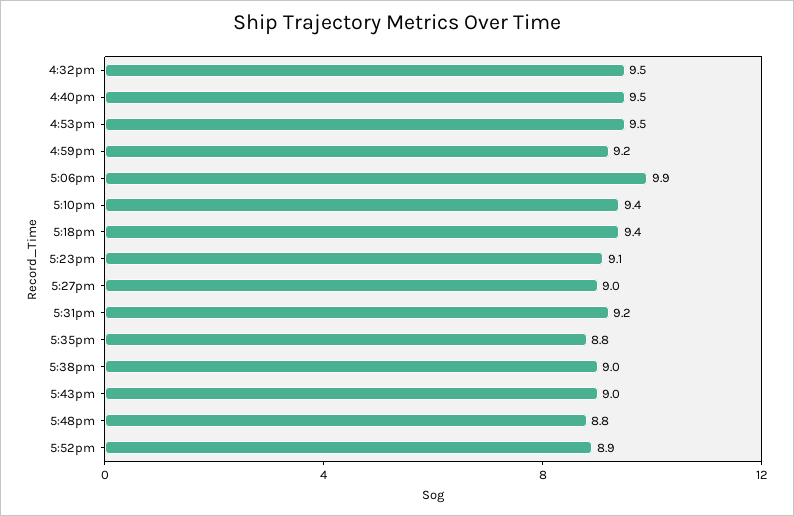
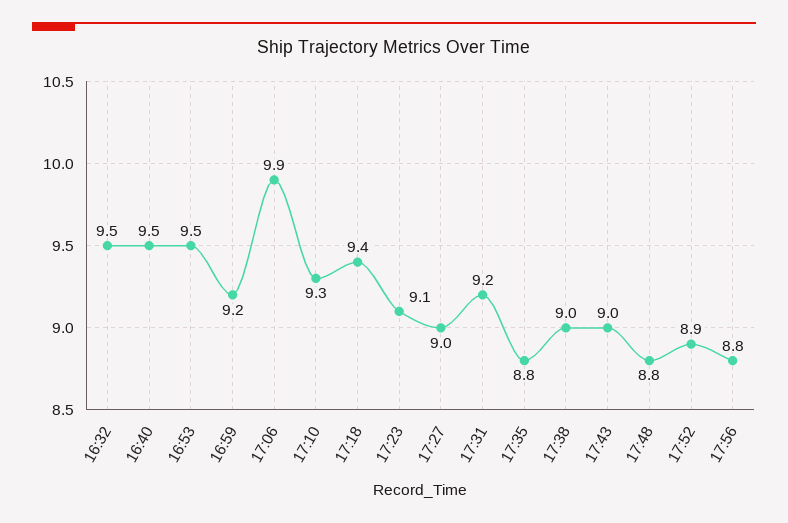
5:10pm: 9.4 -> 9.3
17:56: none -> 8.8

